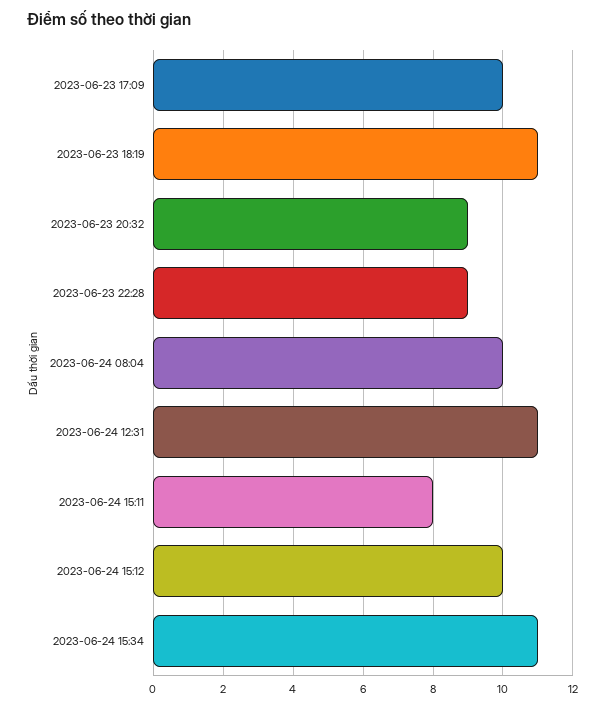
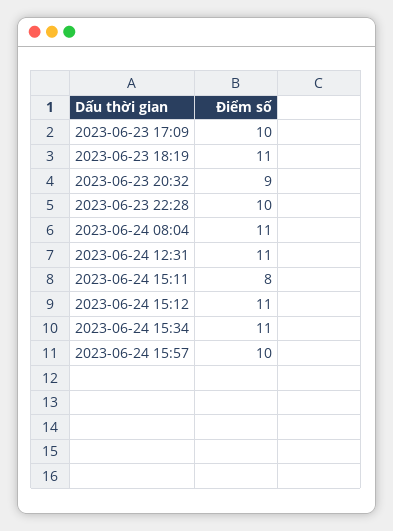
2023-06-23 22:28: 9 -> 10
2023-06-24 08:04: 10 -> 11
2023-06-24 15:12: 10 -> 11
2023-06-24 15:57: none -> 10

